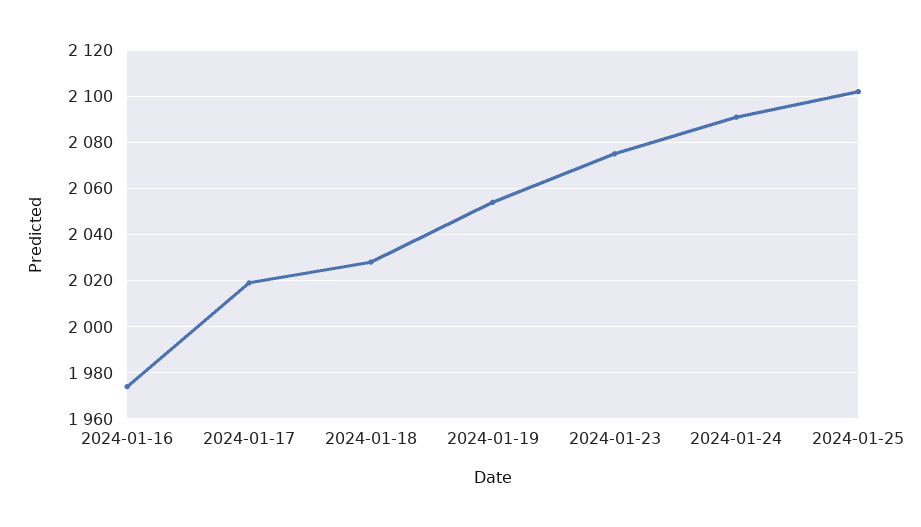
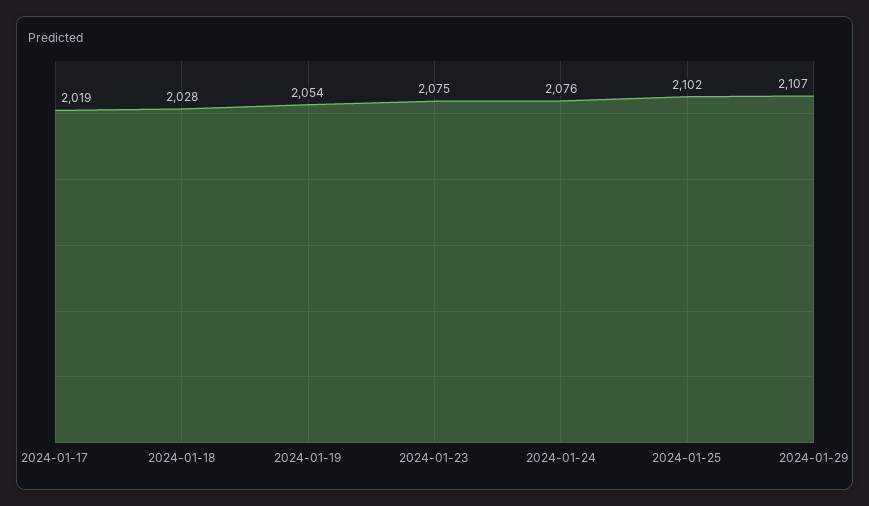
2024-01-16: 1975 -> none
2024-01-24: 2090 -> 2076
2024-01-29: none -> 2107

